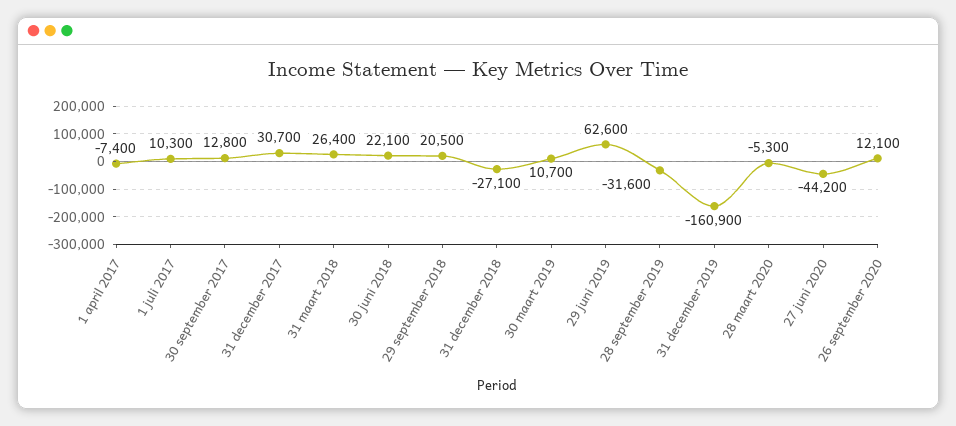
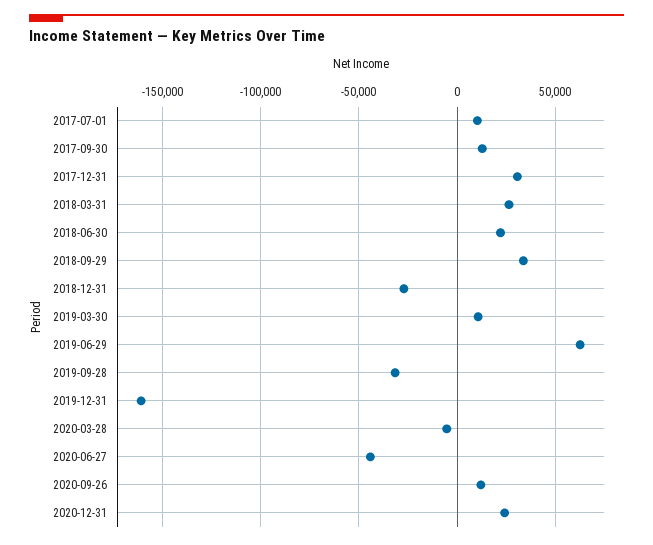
1 april 2017: -7400 -> none
29 september 2018: 20500 -> 35000
2020-12-31: none -> 25000

